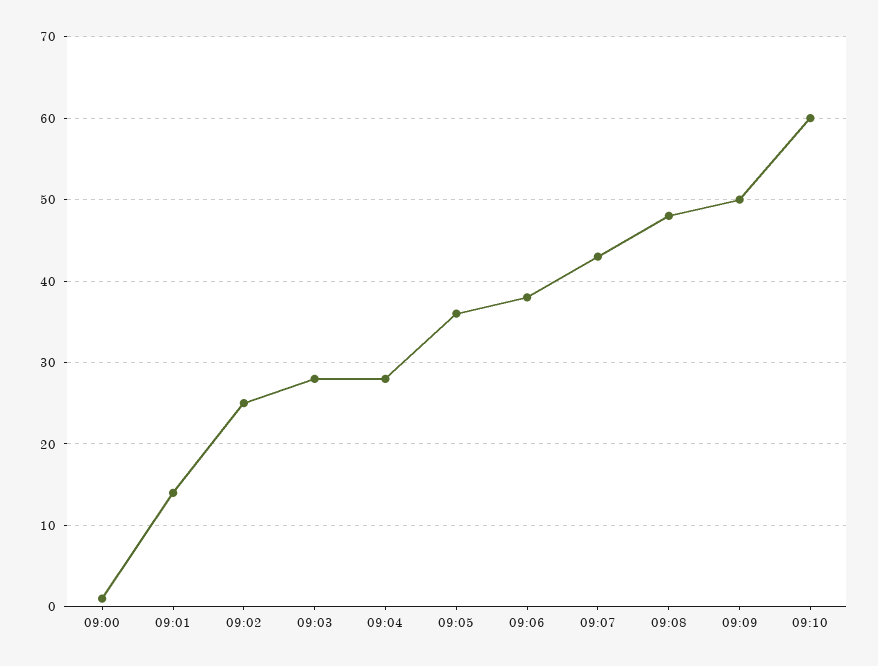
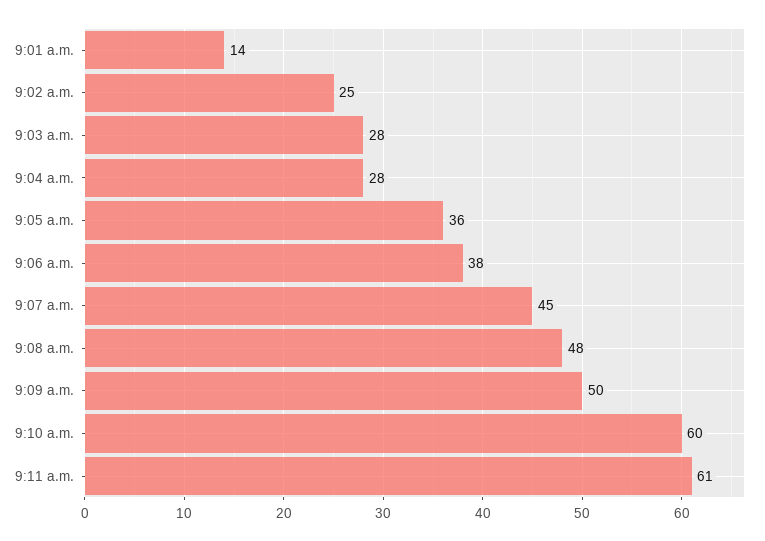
09:00: 1 -> none
09:07: 43 -> 45
9:11 a.m.: none -> 61

